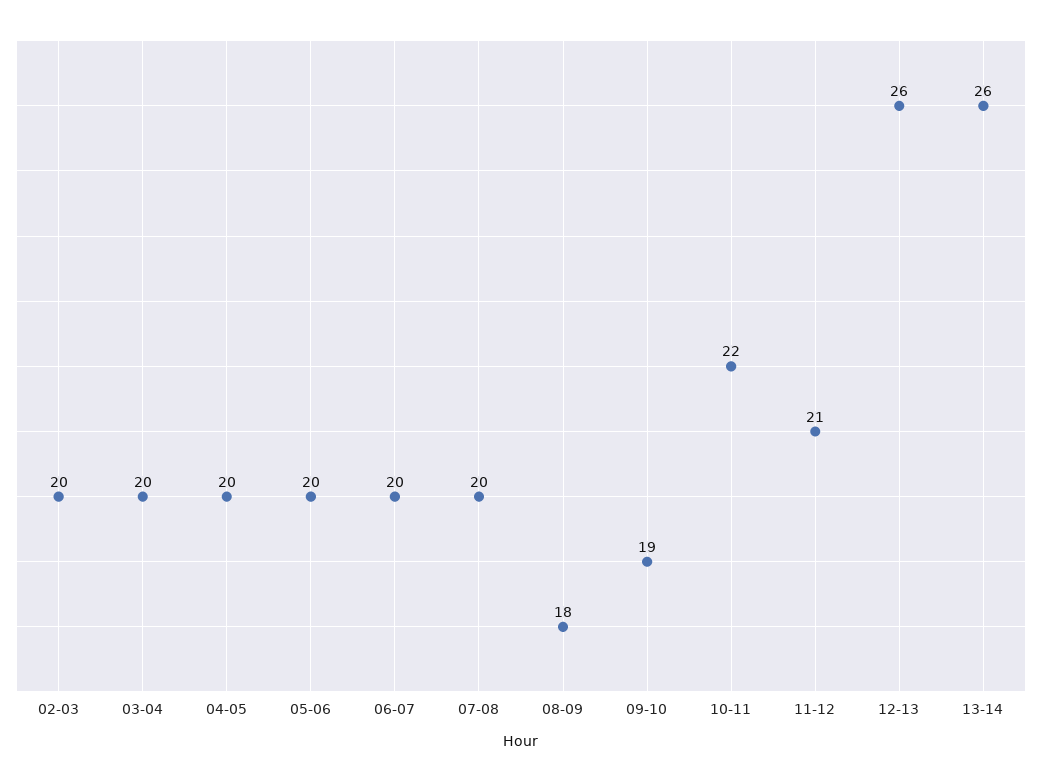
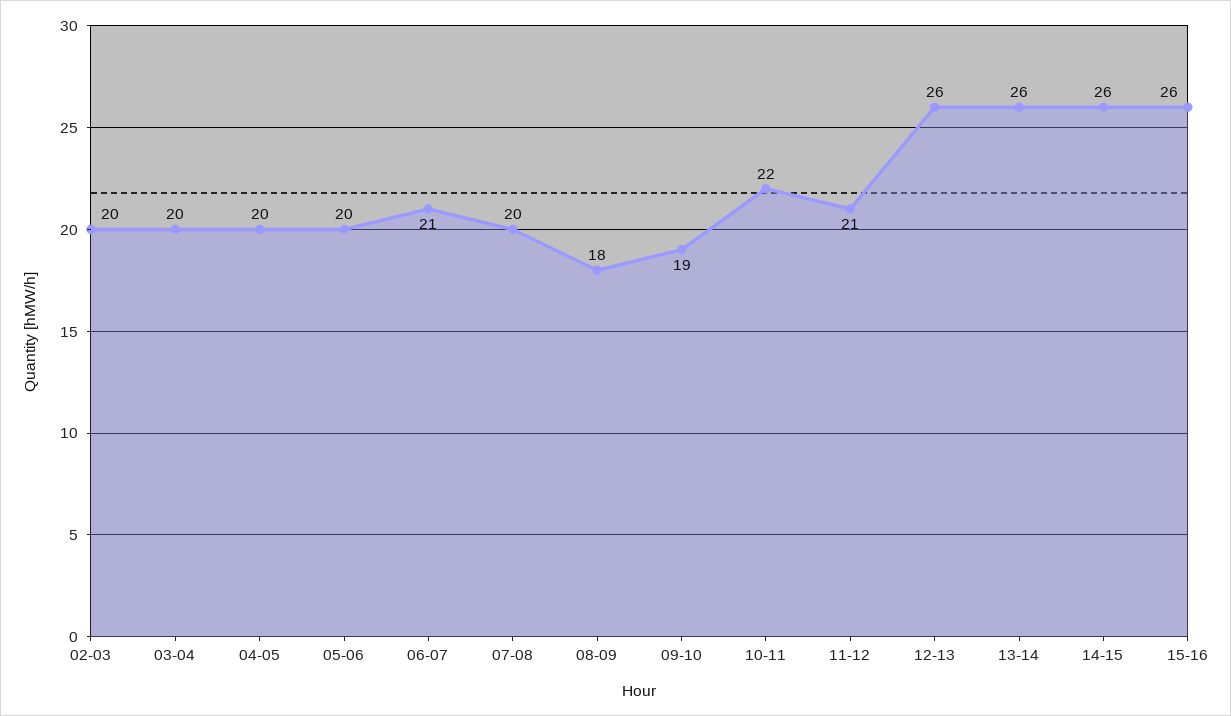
06-07: 20 -> 21
14-15: none -> 26
15-16: none -> 26

